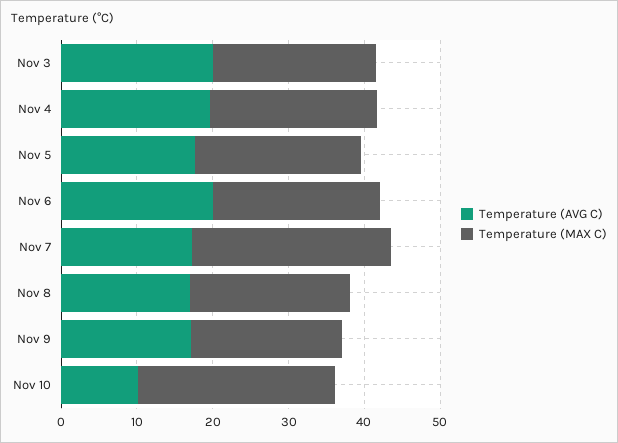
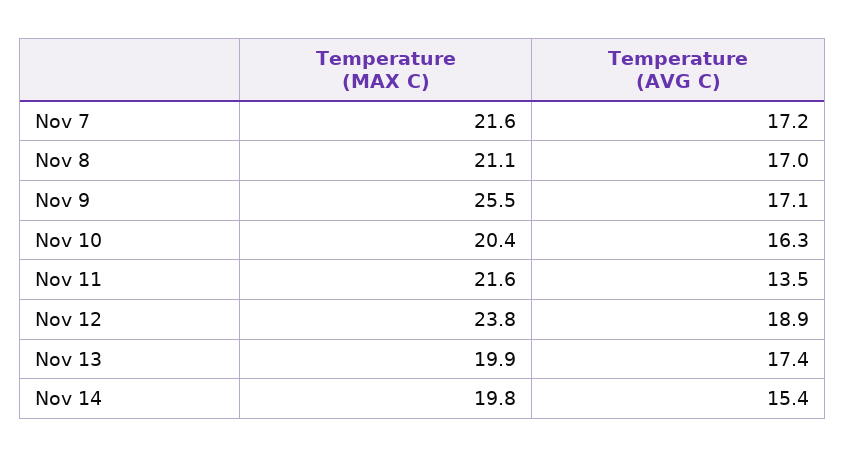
Temperature (AVG C), Nov 3: 20 -> none
Temperature (MAX C), Nov 3: 22 -> none
Temperature (AVG C), Nov 4: 20 -> none
Temperature (MAX C), Nov 4: 22 -> none
Temperature (AVG C), Nov 5: 18 -> none
Temperature (MAX C), Nov 5: 22 -> none
Temperature (AVG C), Nov 6: 20 -> none
Temperature (MAX C), Nov 6: 22 -> none
Temperature (MAX C), Nov 7: 26 -> 21.6
Temperature (MAX C), Nov 9: 20 -> 25.5
Temperature (AVG C), Nov 10: 10 -> 16.3
Temperature (MAX C), Nov 10: 26 -> 20.4
Temperature (MAX C), Nov 11: none -> 21.6
Temperature (AVG C), Nov 11: none -> 13.5
Temperature (MAX C), Nov 12: none -> 23.8
Temperature (AVG C), Nov 12: none -> 18.9
Temperature (MAX C), Nov 13: none -> 19.9
Temperature (AVG C), Nov 13: none -> 17.4
Temperature (MAX C), Nov 14: none -> 19.8
Temperature (AVG C), Nov 14: none -> 15.4

